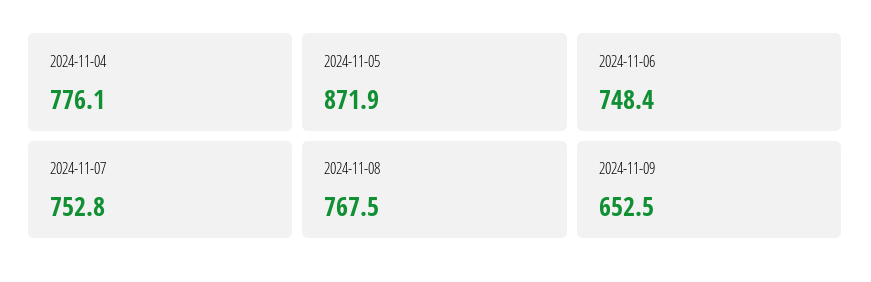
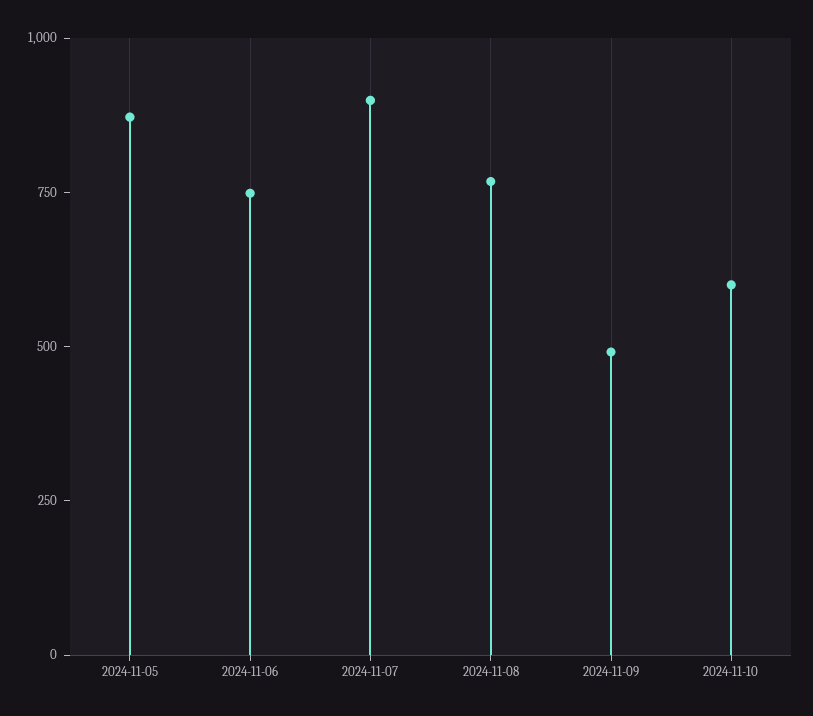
2024-11-04: 776.1 -> none
2024-11-07: 752.8 -> 900
2024-11-09: 652.5 -> 500
2024-11-10: none -> 600

